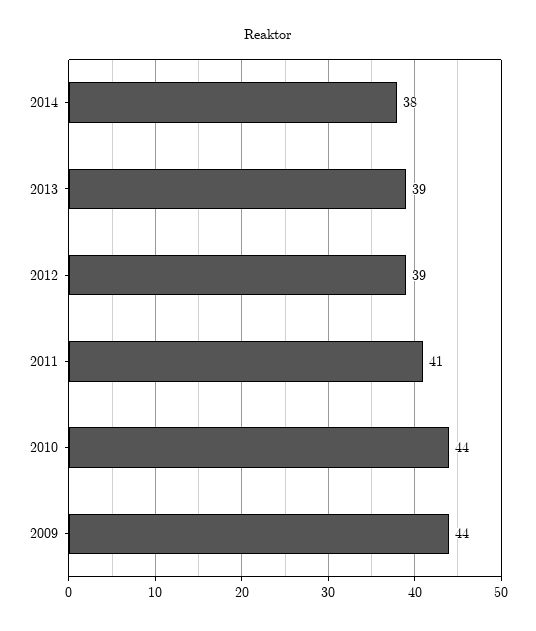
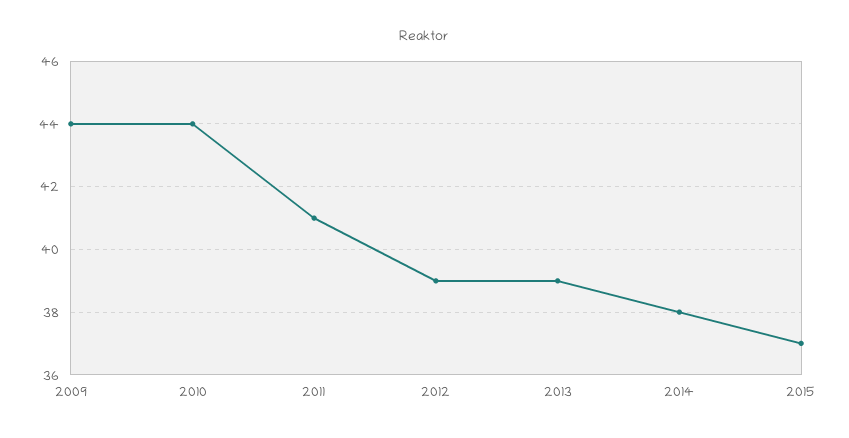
2015: none -> 37

